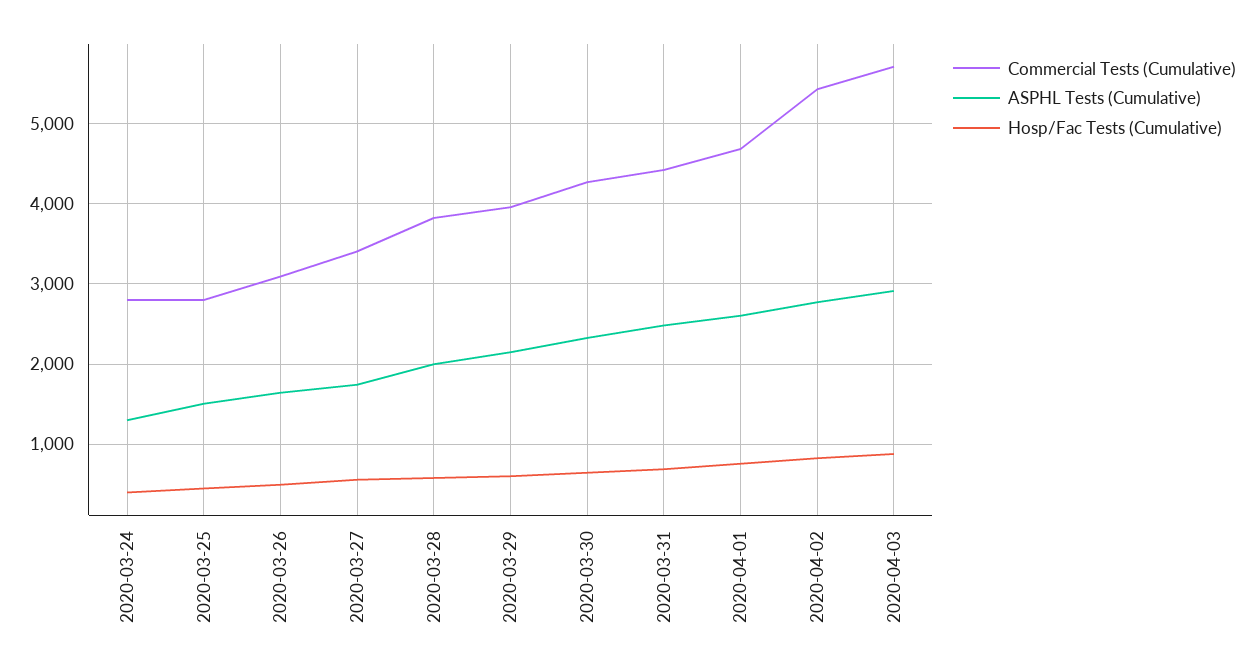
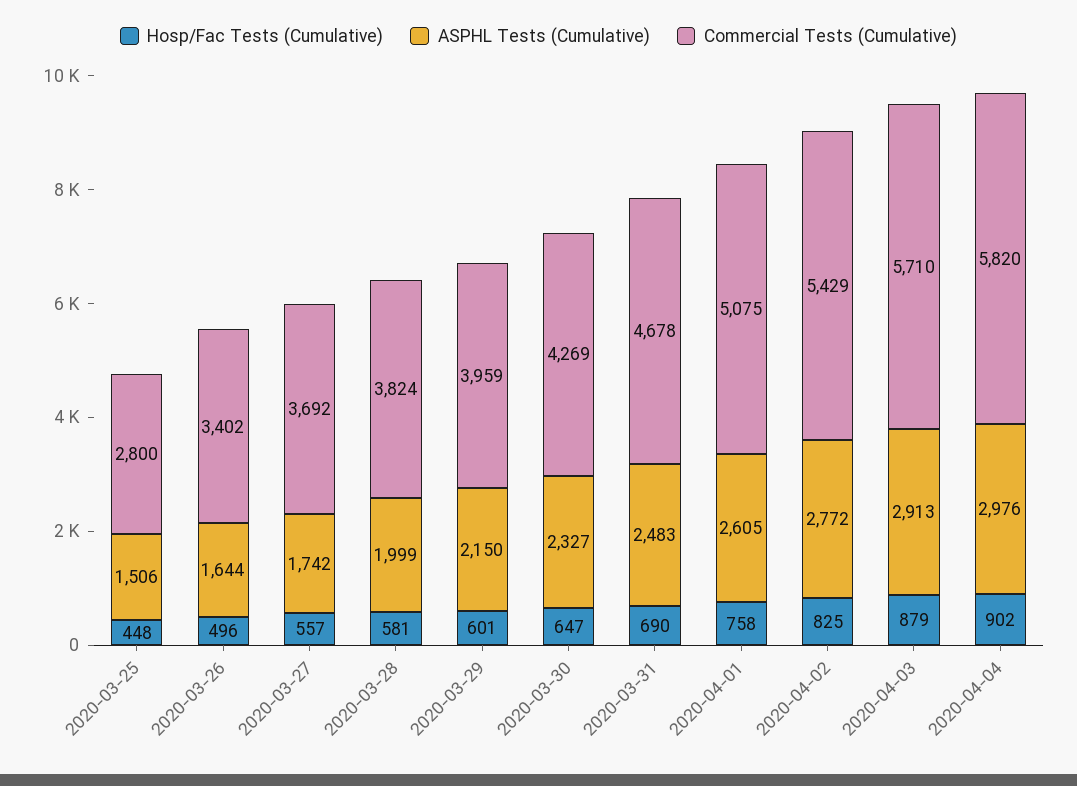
Commercial Tests (Cumulative), 2020-03-24: 2800 -> none
ASPHL Tests (Cumulative), 2020-03-24: 1300 -> none
Hosp/Fac Tests (Cumulative), 2020-03-24: 400 -> none
Commercial Tests (Cumulative), 2020-03-26: 3100 -> 3402
Commercial Tests (Cumulative), 2020-03-27: 3400 -> 3692
Commercial Tests (Cumulative), 2020-03-31: 4400 -> 4678
Commercial Tests (Cumulative), 2020-04-01: 4700 -> 5075
Hosp/Fac Tests (Cumulative), 2020-04-04: none -> 902
ASPHL Tests (Cumulative), 2020-04-04: none -> 2976
Commercial Tests (Cumulative), 2020-04-04: none -> 5820

